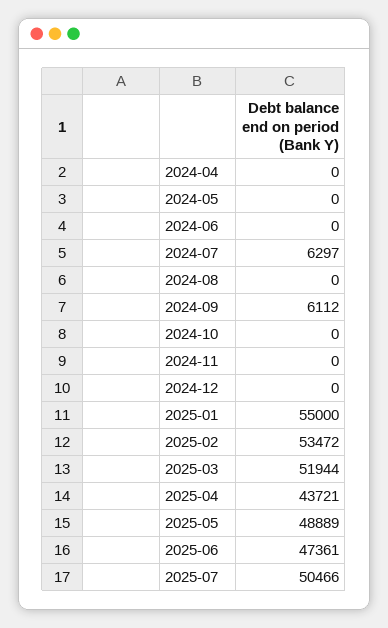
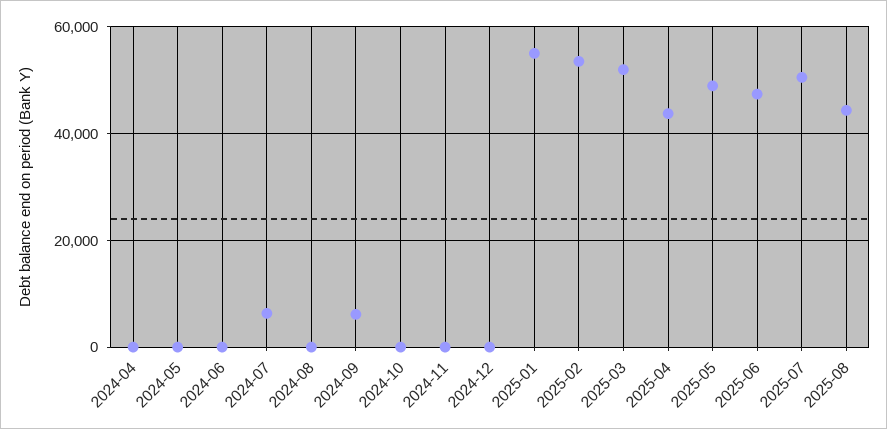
2025-08: none -> 44000

